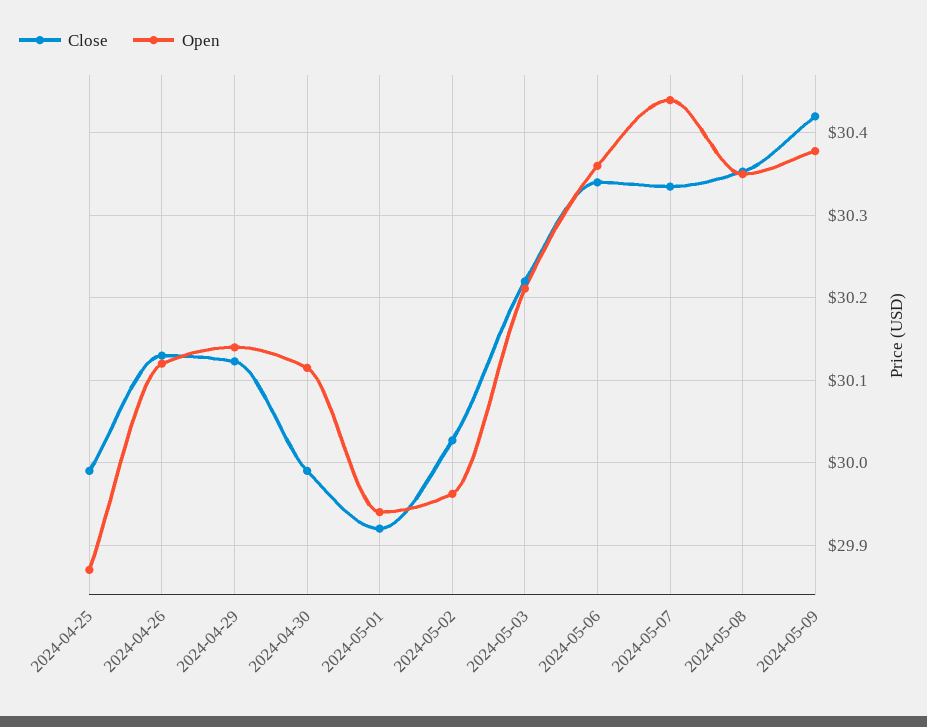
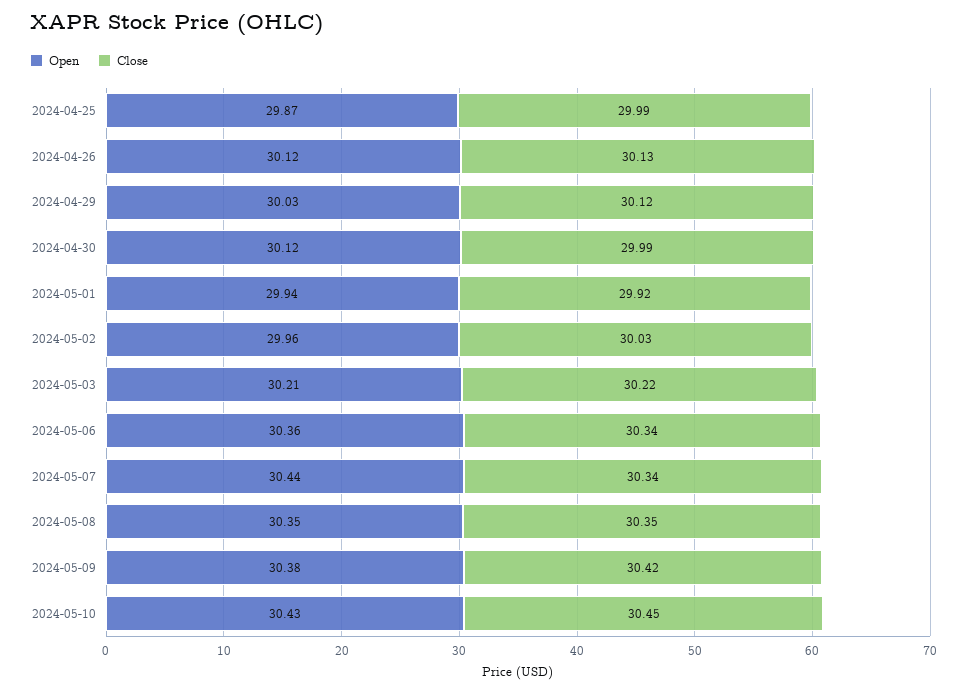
Open, 2024-04-29: 30.14 -> 30.03
Open, 2024-05-10: none -> 30.43
Close, 2024-05-10: none -> 30.45

